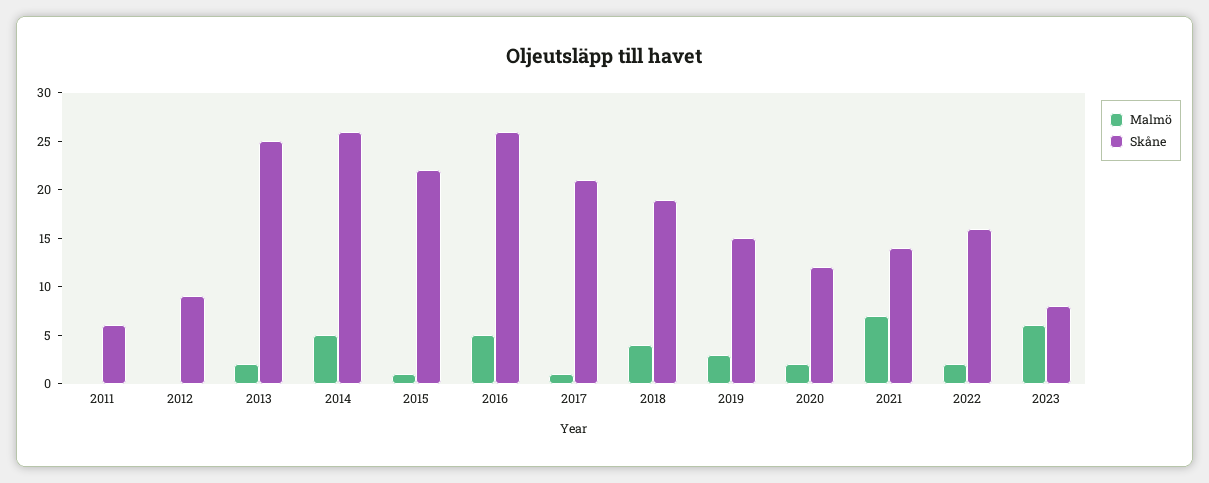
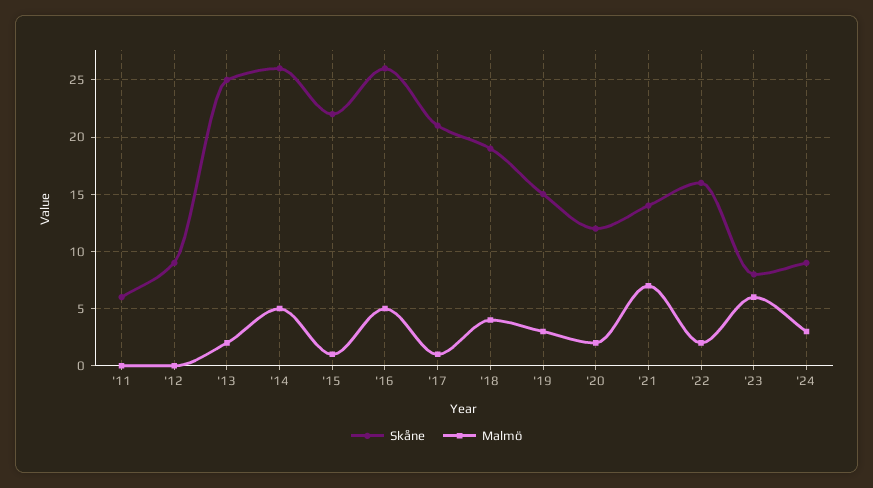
Skåne, '24: none -> 9
Malmö, '24: none -> 3

